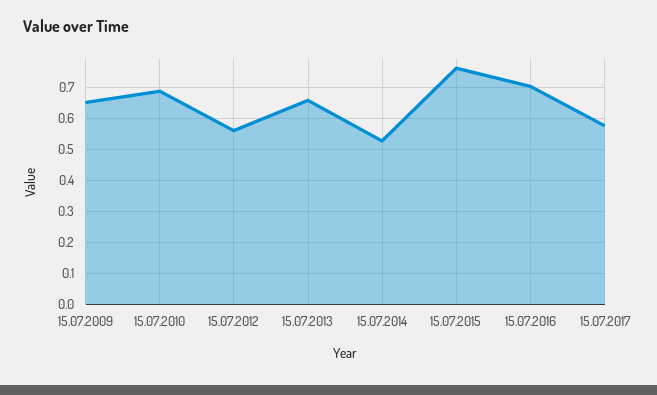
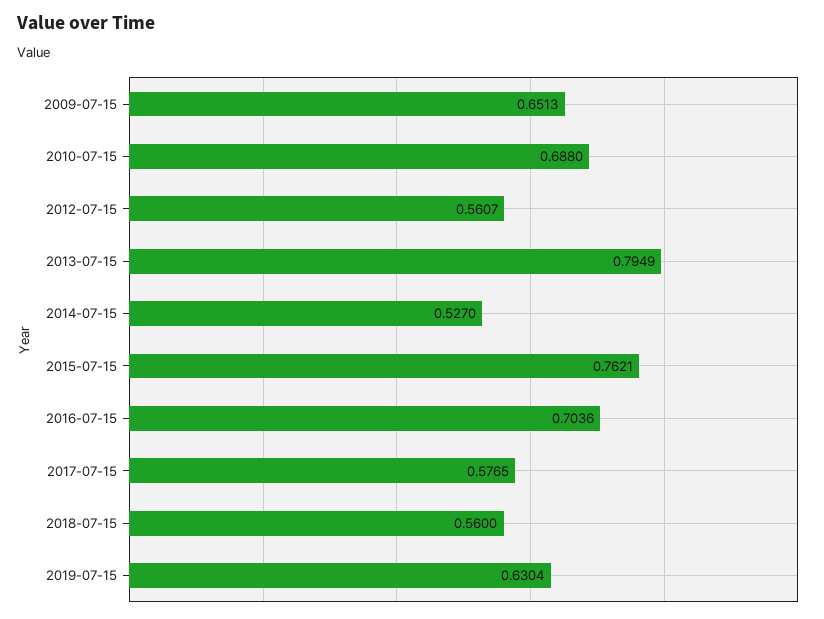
15.07.2013: 0.66 -> 0.7949
2018-07-15: none -> 0.56
2019-07-15: none -> 0.6304

